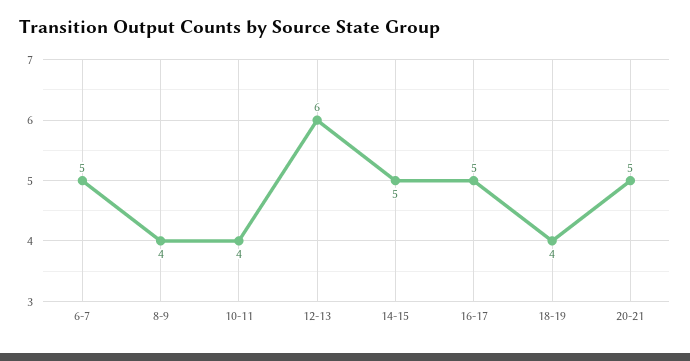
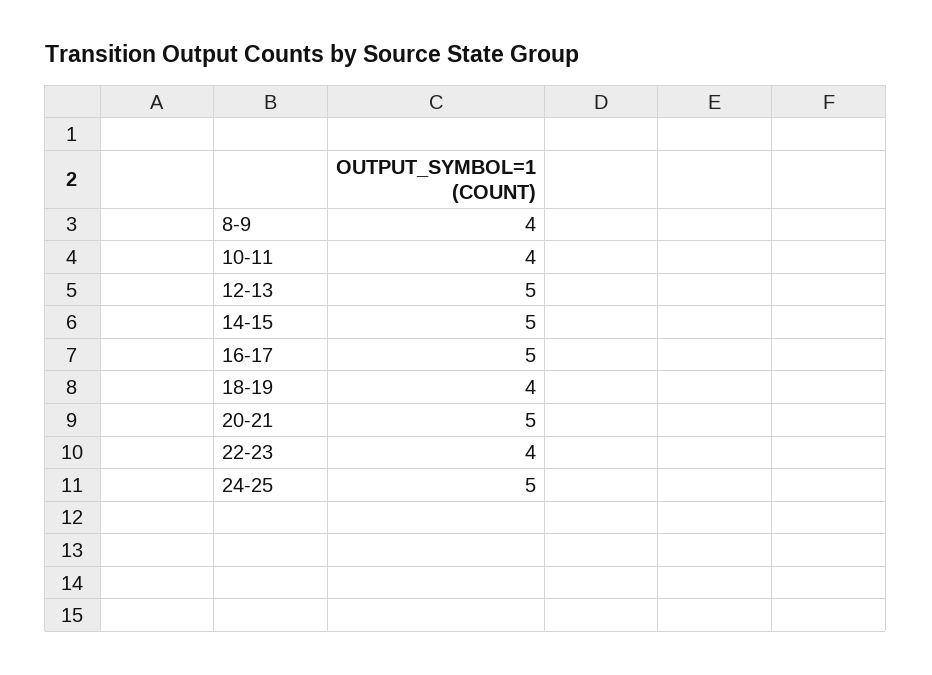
6-7: 5 -> none
12-13: 6 -> 5
22-23: none -> 4
24-25: none -> 5

